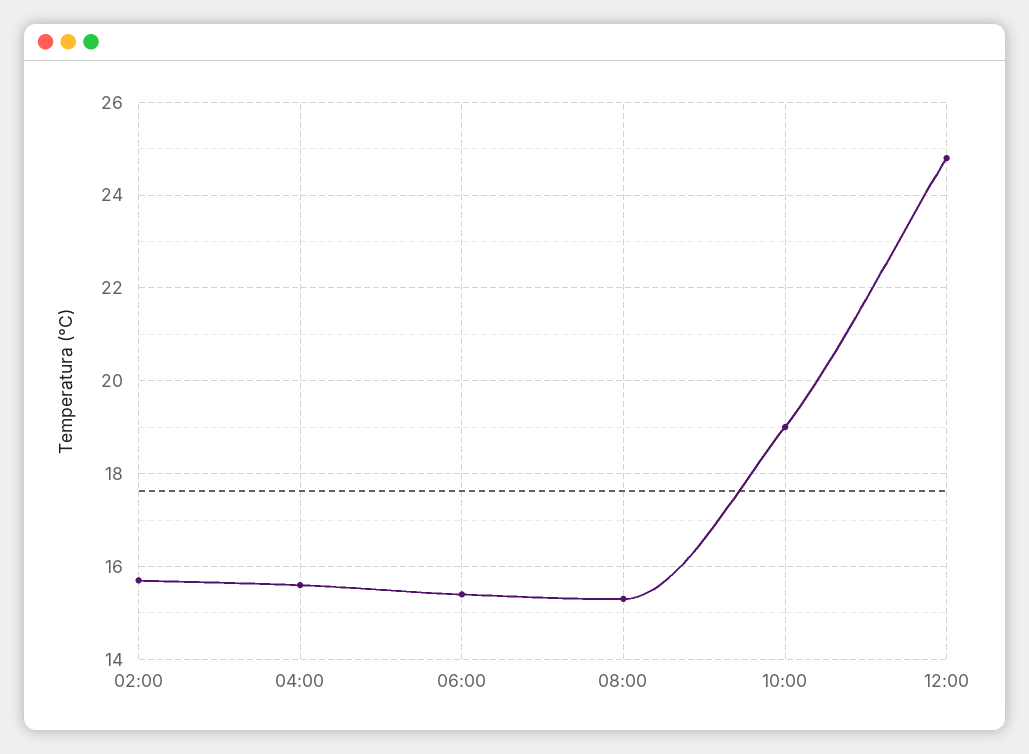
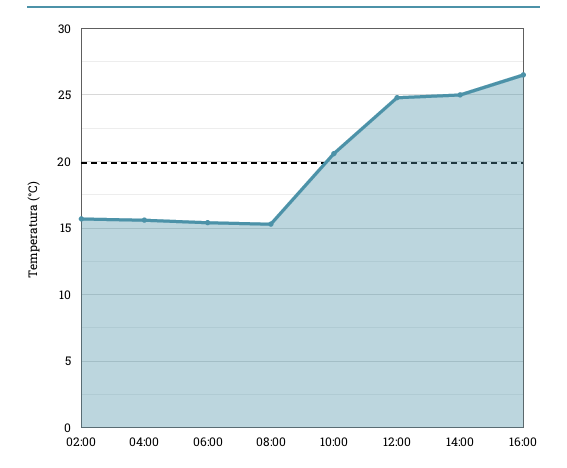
10:00: 19 -> 20.5
14:00: none -> 25
16:00: none -> 26.5

